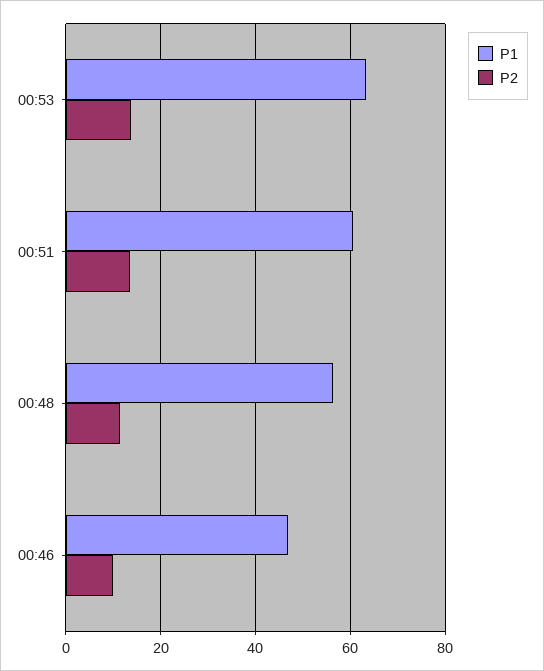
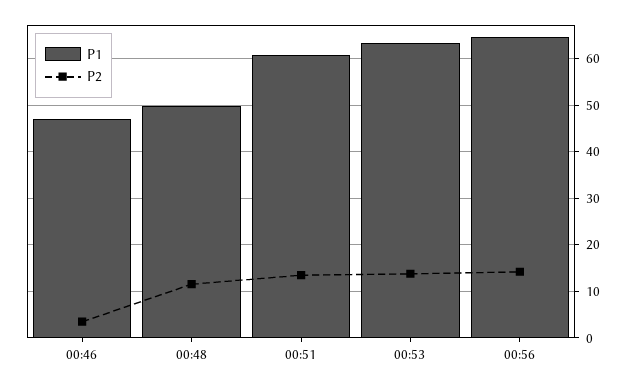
P1, 00:48: 56 -> 50
P2, 00:46: 10 -> 4
P1, 00:56: none -> 64
P2, 00:56: none -> 14

